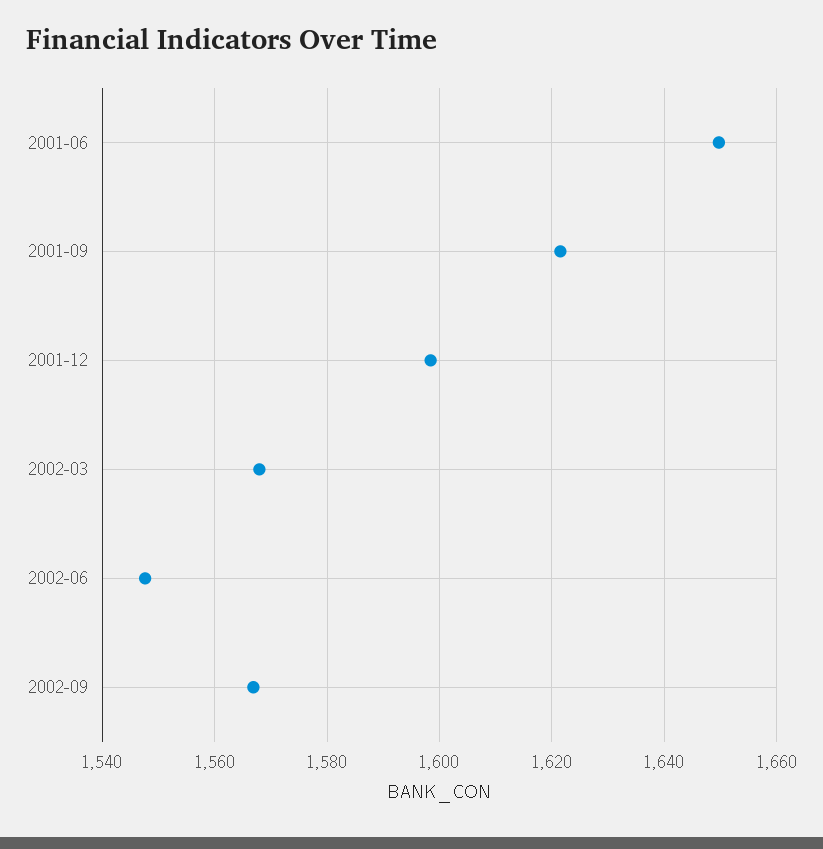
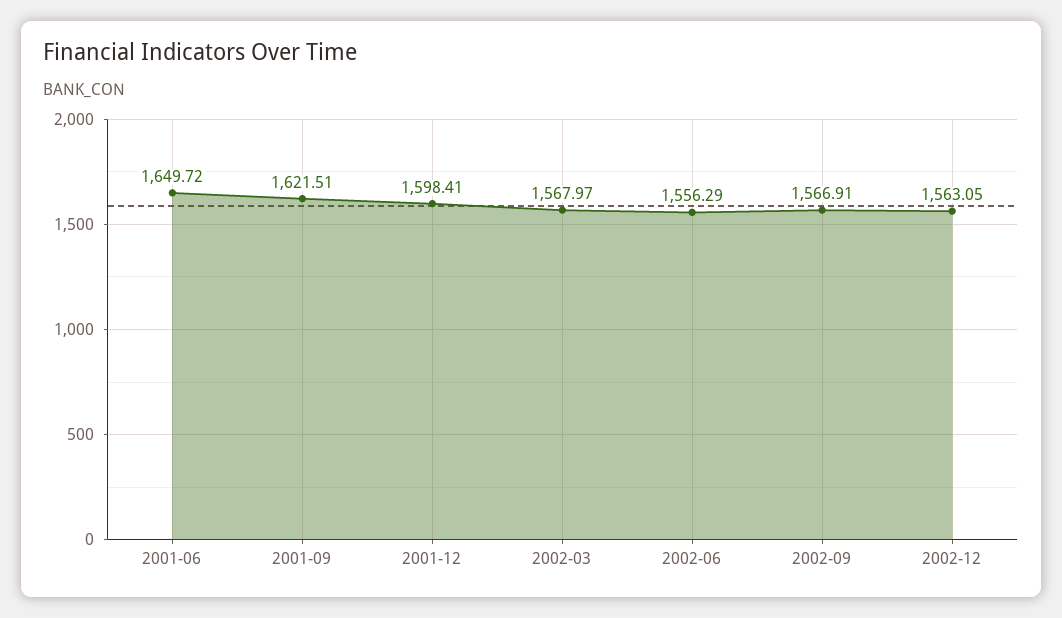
2002-06: 1548 -> 1556.29
2002-12: none -> 1563.05

